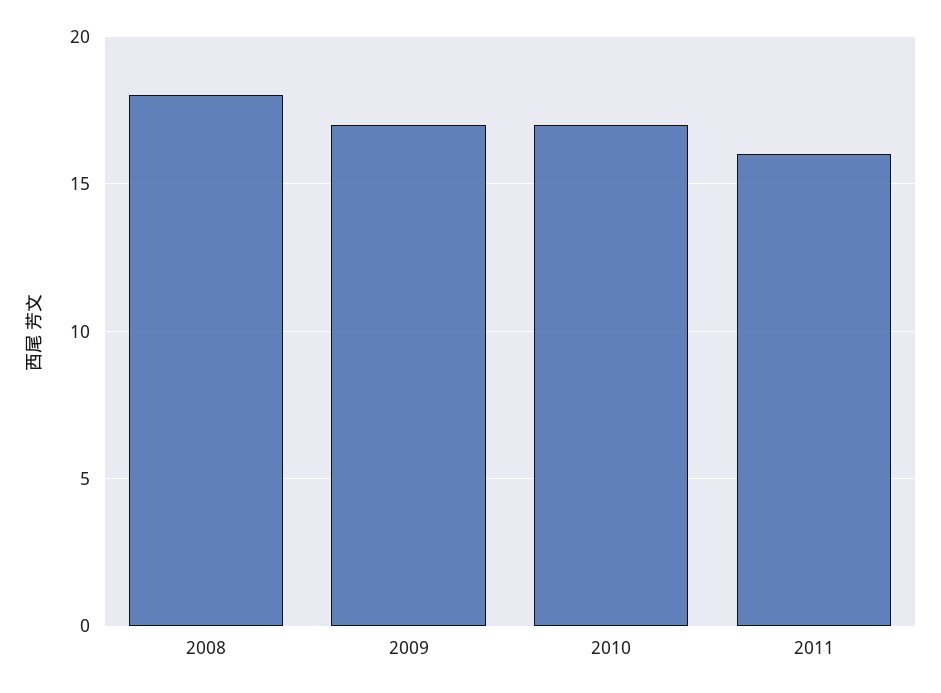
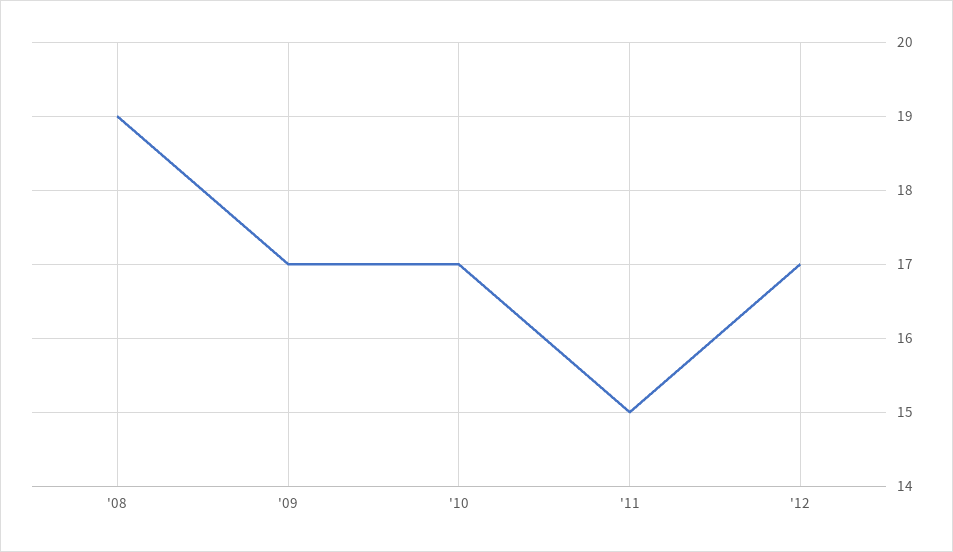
2008: 18 -> 19
2011: 16 -> 15
'12: none -> 17

